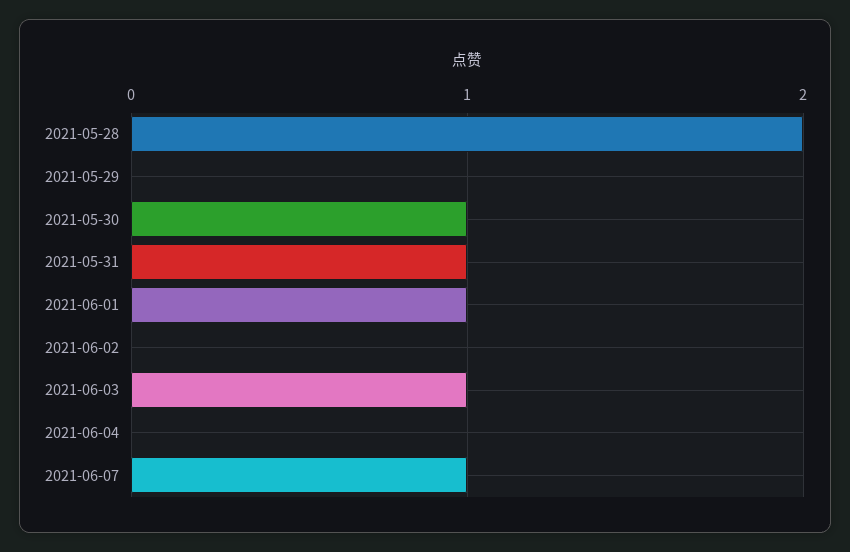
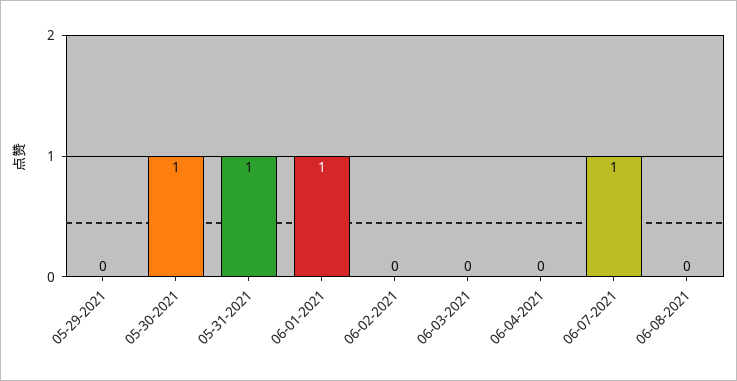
2021-05-28: 2 -> none
2021-06-03: 1 -> 0
06-08-2021: none -> 0

